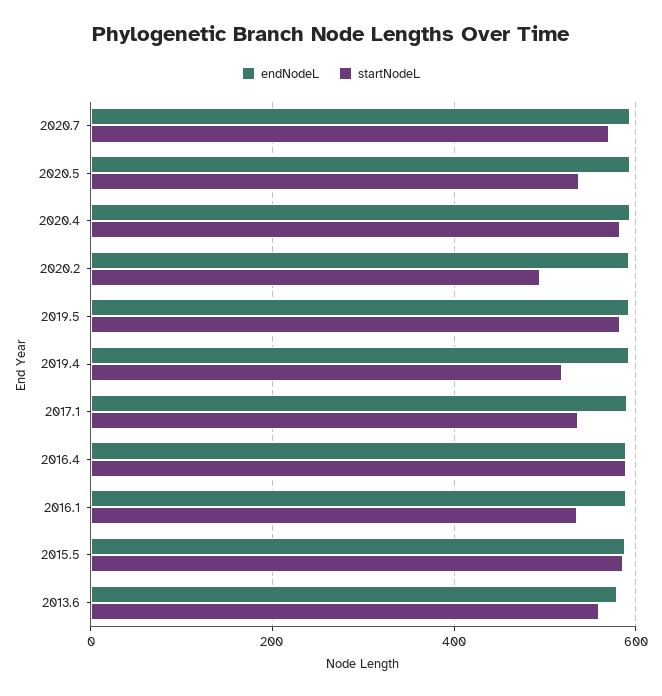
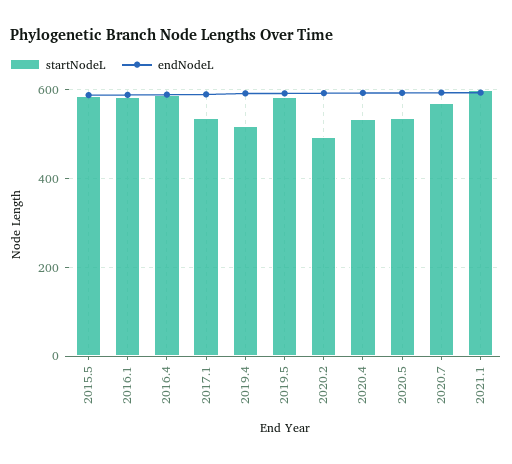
startNodeL, 2020.4: 580 -> 540
startNodeL, 2016.1: 540 -> 580
endNodeL, 2013.6: 580 -> none
startNodeL, 2013.6: 560 -> none
startNodeL, 2021.1: none -> 600
endNodeL, 2021.1: none -> 600

